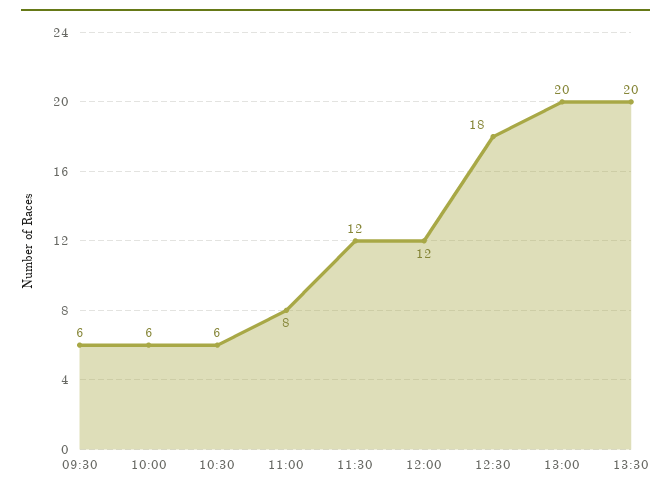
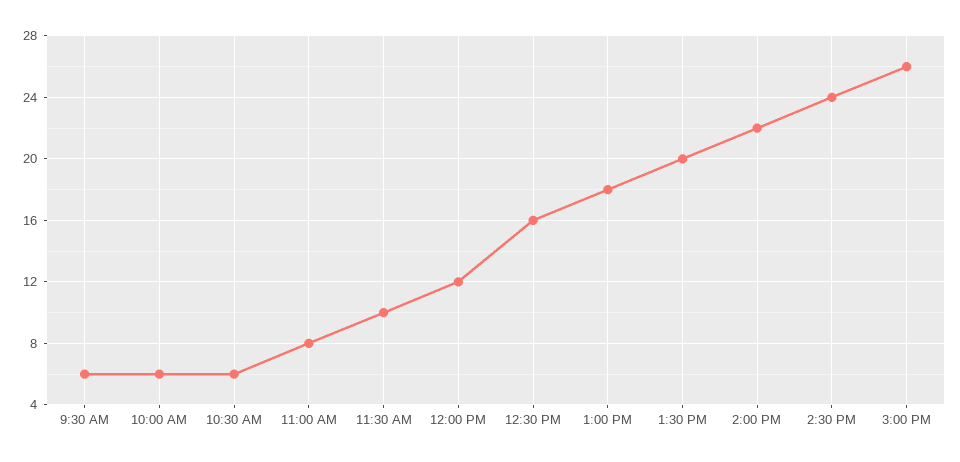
11:30: 12 -> 10
12:30: 18 -> 16
13:00: 20 -> 18
2:00 PM: none -> 22
2:30 PM: none -> 24
3:00 PM: none -> 26

